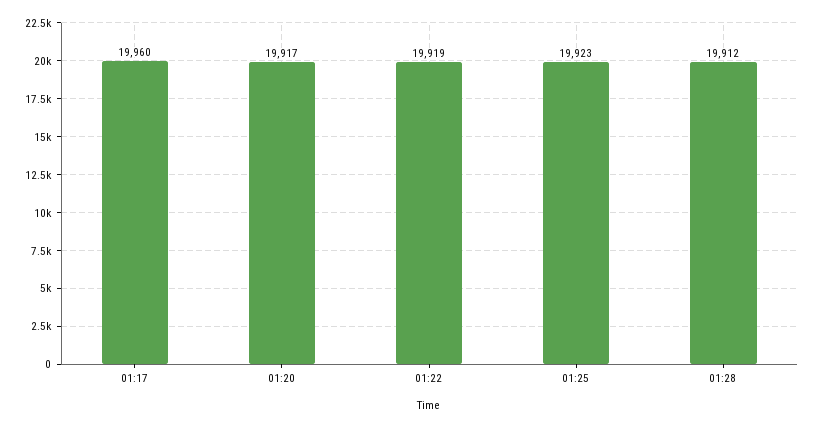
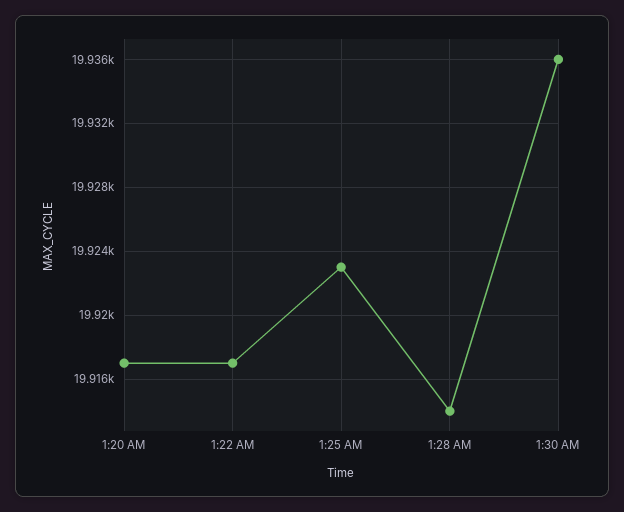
01:17: 19960 -> none
01:22: 19919 -> 19917
01:28: 19912 -> 19914
1:30 AM: none -> 19936

